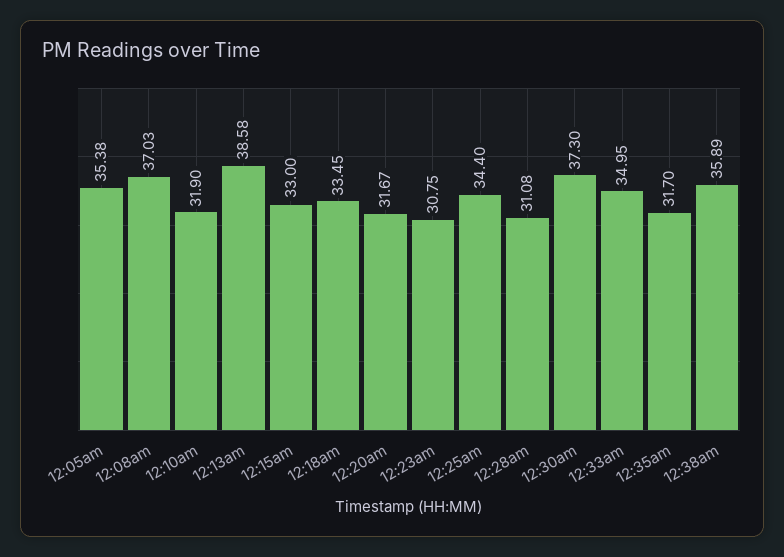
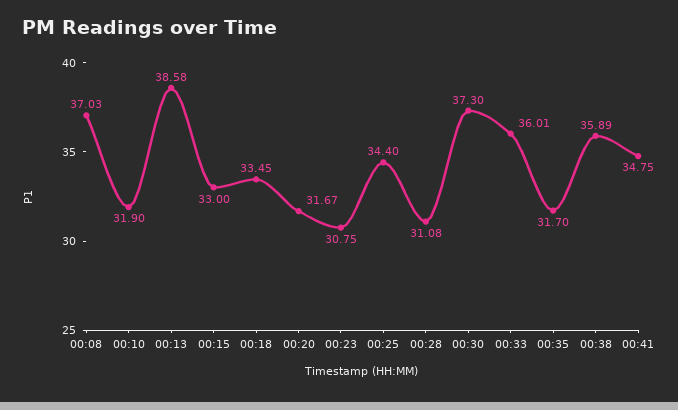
12:05am: 35.38 -> none
12:33am: 34.95 -> 36.01
00:41: none -> 34.75

